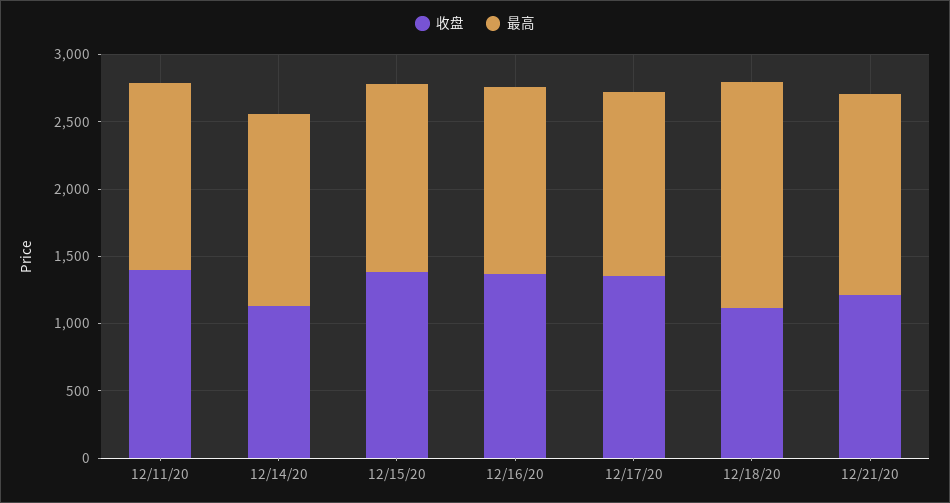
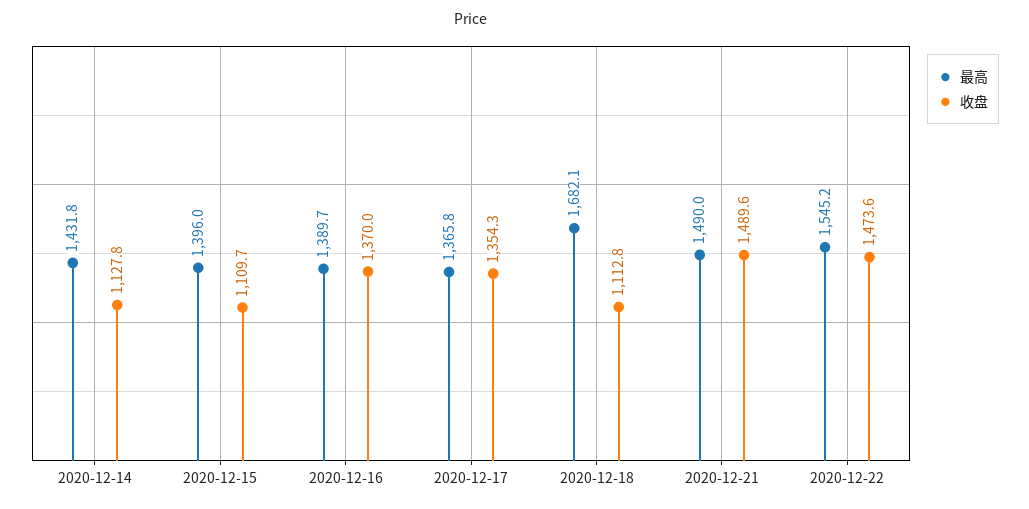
收盘, 12/11/20: 1400 -> none
最高, 12/11/20: 1400 -> none
收盘, 12/15/20: 1400 -> 1109.7
收盘, 12/21/20: 1200 -> 1489.6
最高, 2020-12-22: none -> 1545.2
收盘, 2020-12-22: none -> 1473.6

